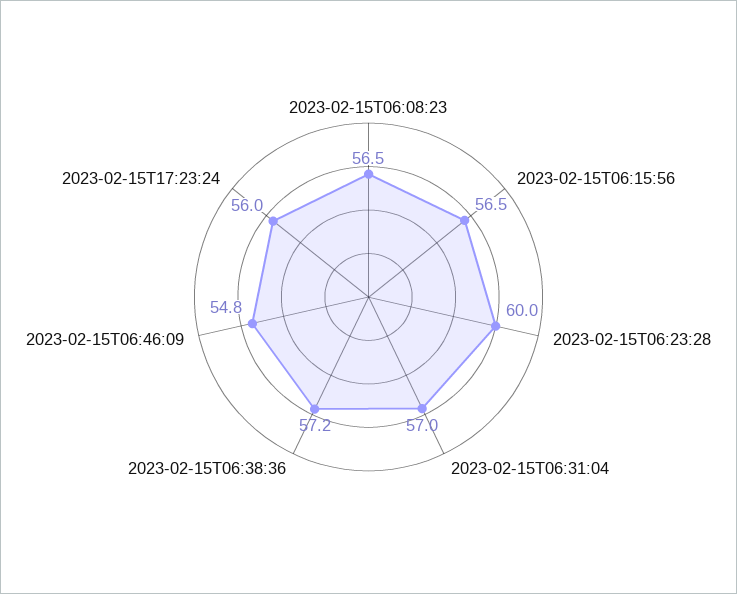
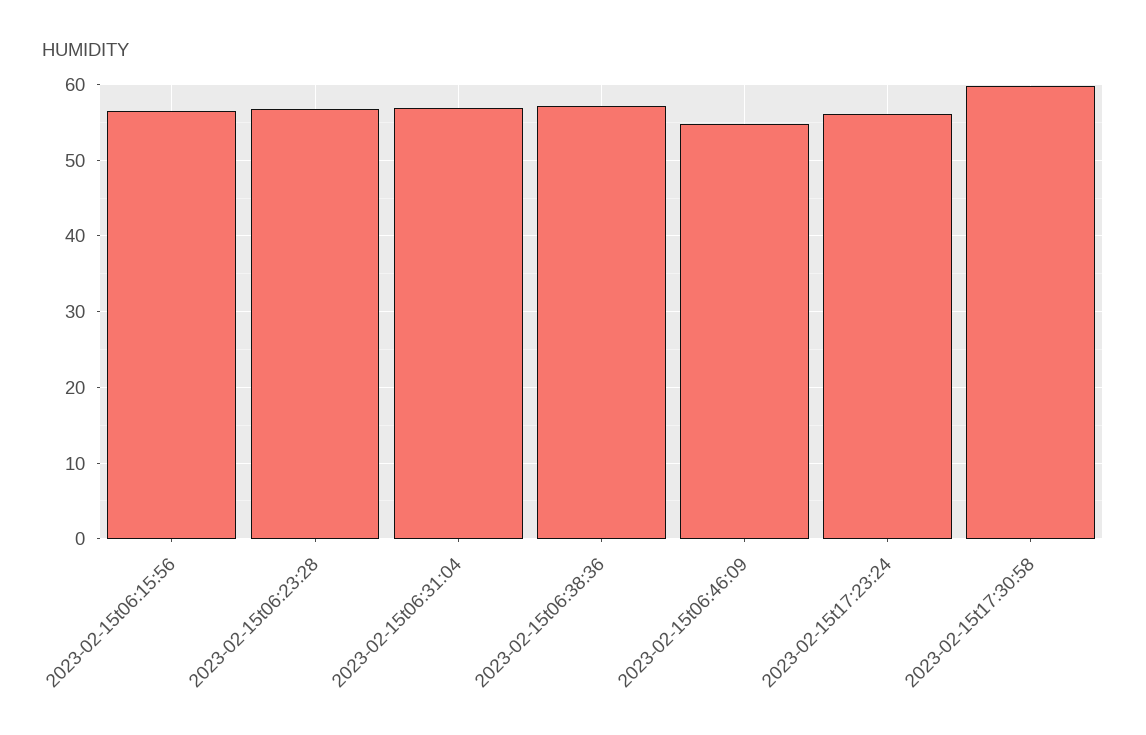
2023-02-15T06:08:23: 56.5 -> none
2023-02-15T06:23:28: 60 -> 57
2023-02-15t17:30:58: none -> 60

